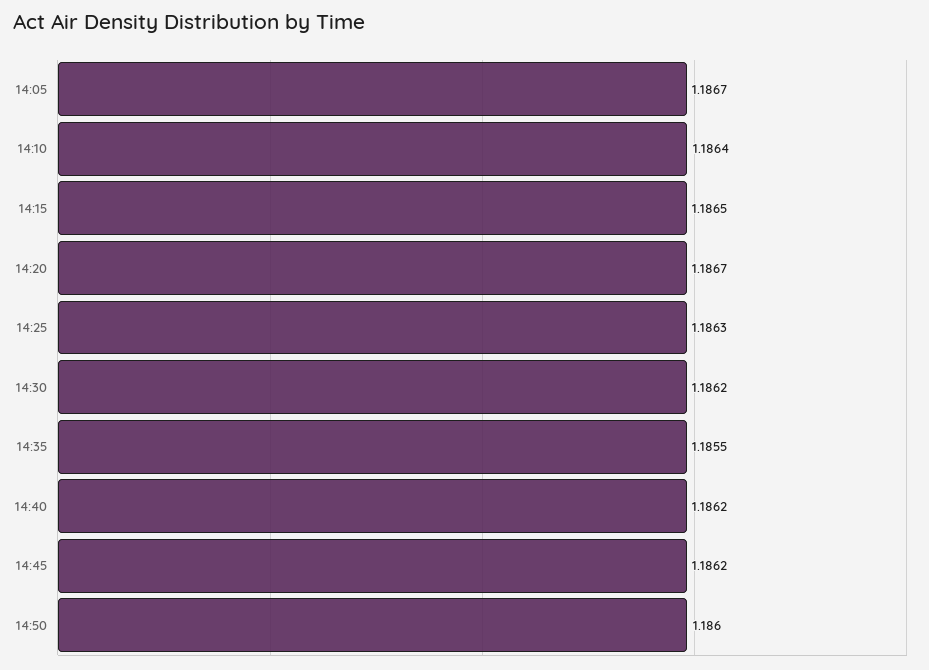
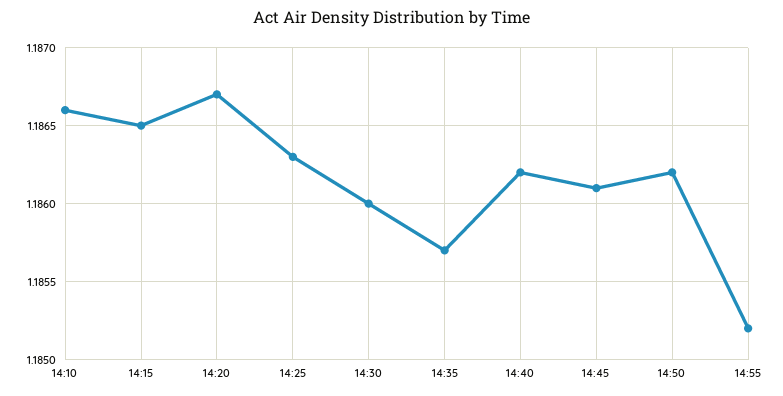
14:05: 1.1867 -> none
14:10: 1.1864 -> 1.1866
14:30: 1.1862 -> 1.186
14:35: 1.1855 -> 1.1857
14:45: 1.1862 -> 1.1861
14:50: 1.186 -> 1.1862
14:55: none -> 1.1852

